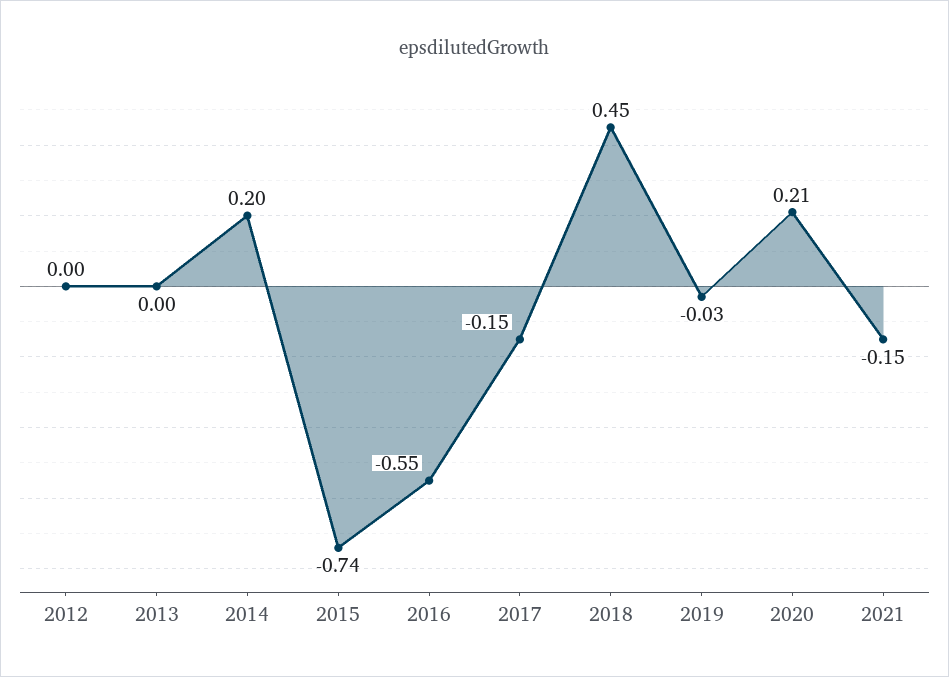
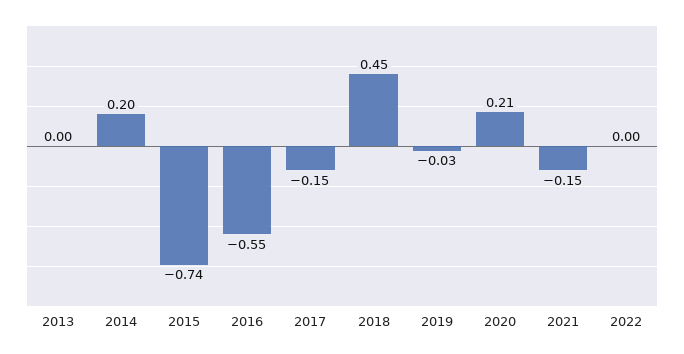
2012: 0 -> none
2022: none -> 0

